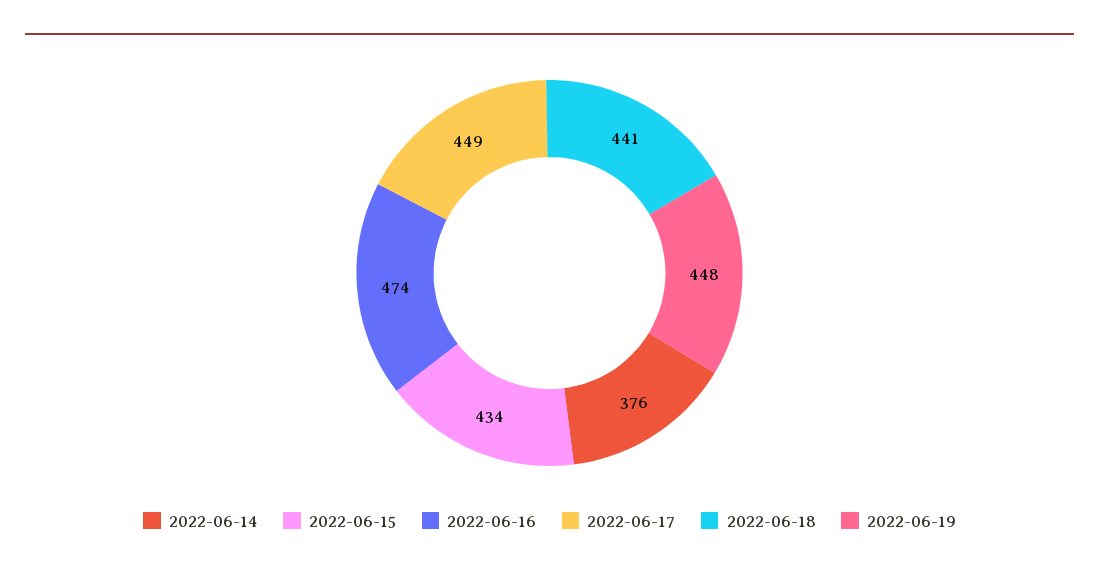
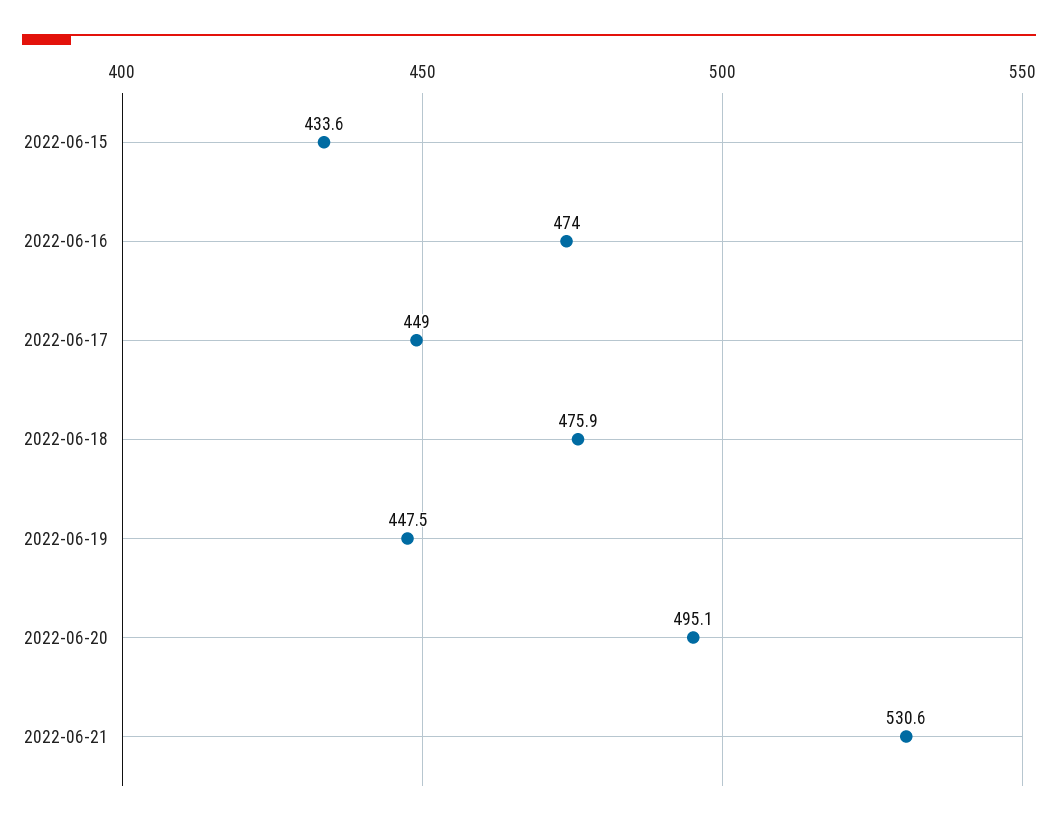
2022-06-14: 376 -> none
2022-06-18: 441 -> 475.9
2022-06-20: none -> 495.1
2022-06-21: none -> 530.6

